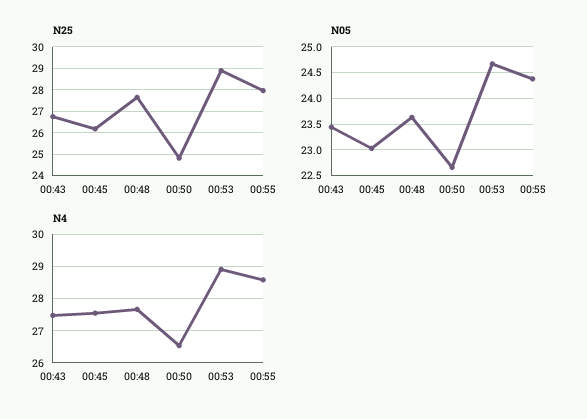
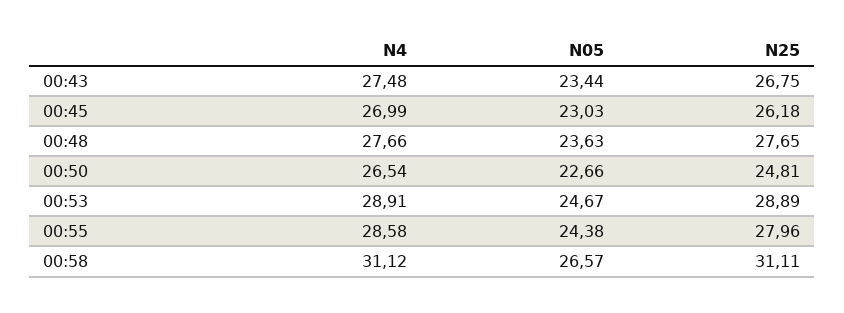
N4, 00:45: 27.6 -> 26.99
N4, 00:58: none -> 31.12
N05, 00:58: none -> 26.57
N25, 00:58: none -> 31.11

